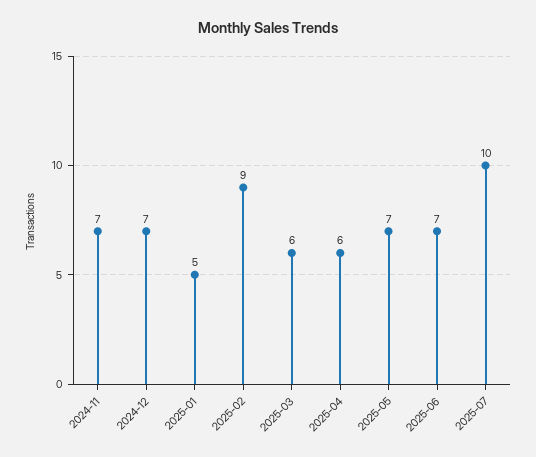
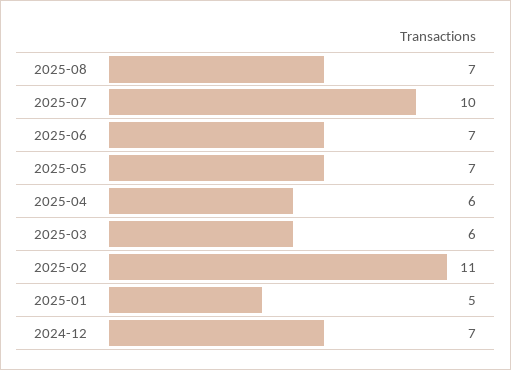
2024-11: 7 -> none
2025-02: 9 -> 11
2025-08: none -> 7

